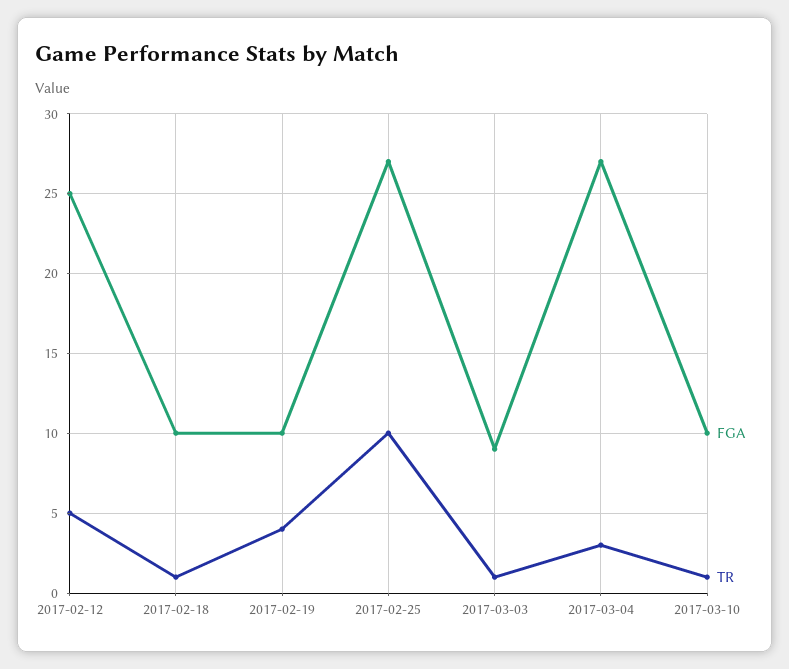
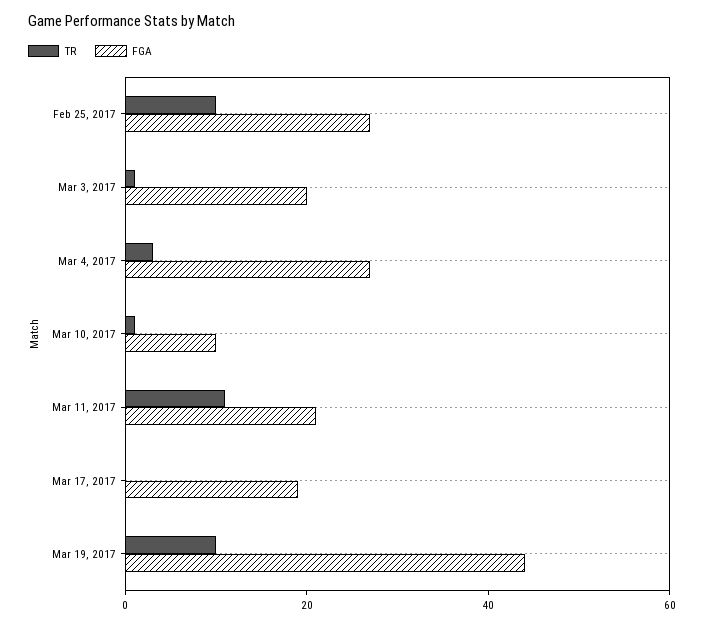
FGA, 2017-02-12: 25 -> none
TR, 2017-02-12: 5 -> none
FGA, 2017-02-18: 10 -> none
TR, 2017-02-18: 1 -> none
FGA, 2017-02-19: 10 -> none
TR, 2017-02-19: 4 -> none
FGA, 2017-03-03: 9 -> 20
TR, Mar 11, 2017: none -> 10
FGA, Mar 11, 2017: none -> 20
TR, Mar 17, 2017: none -> 0
FGA, Mar 17, 2017: none -> 20
TR, Mar 19, 2017: none -> 10
FGA, Mar 19, 2017: none -> 45

